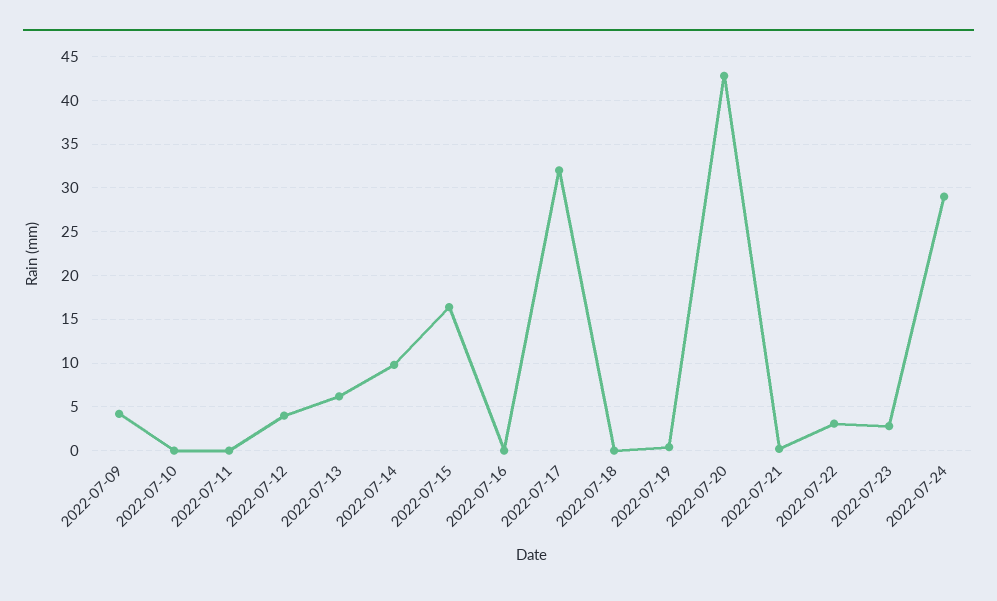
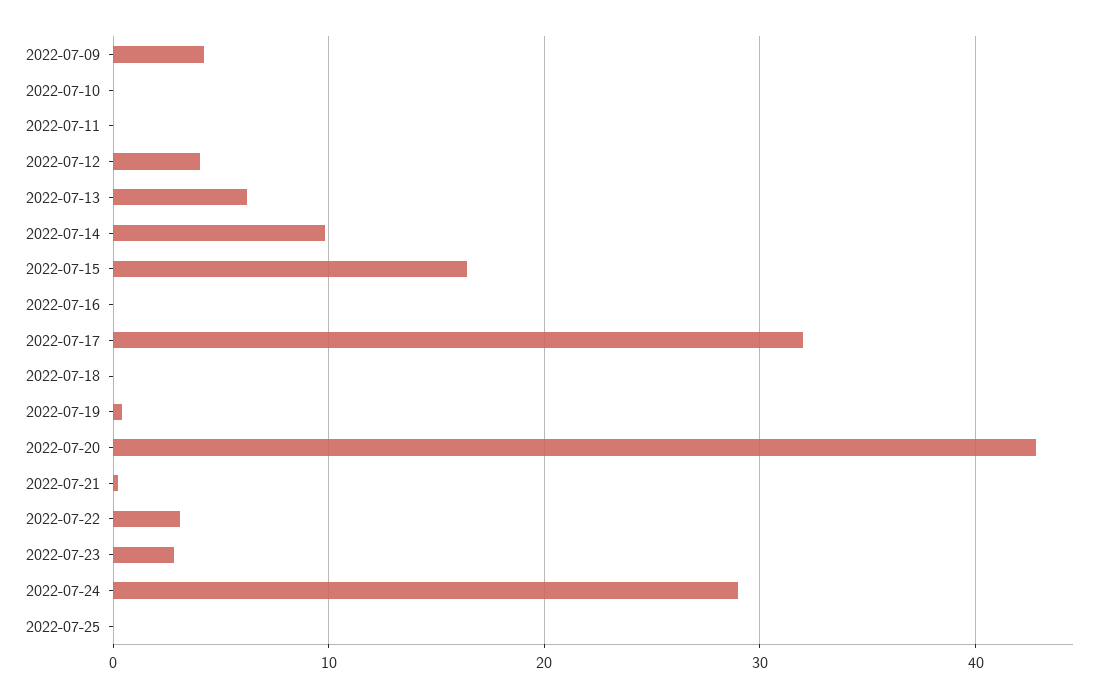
2022-07-25: none -> 0

